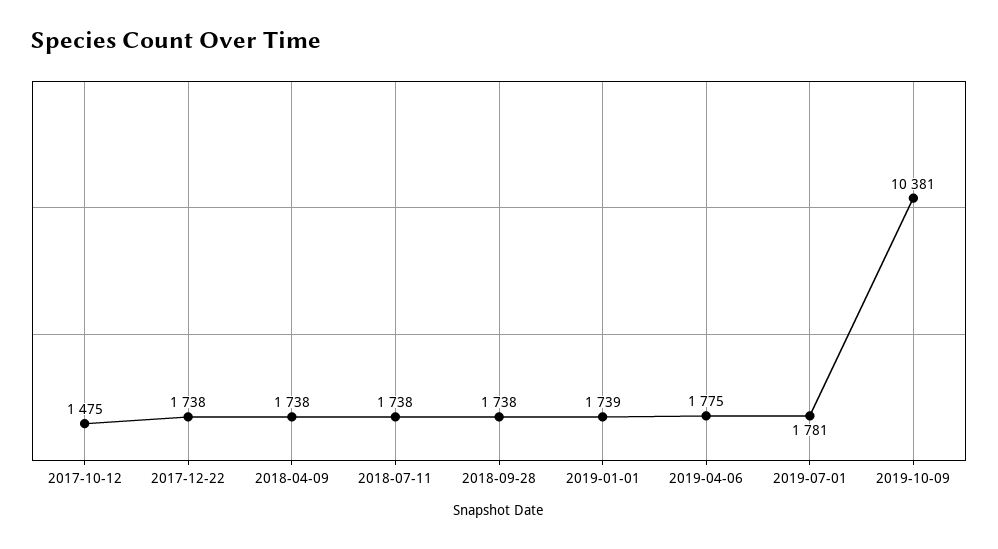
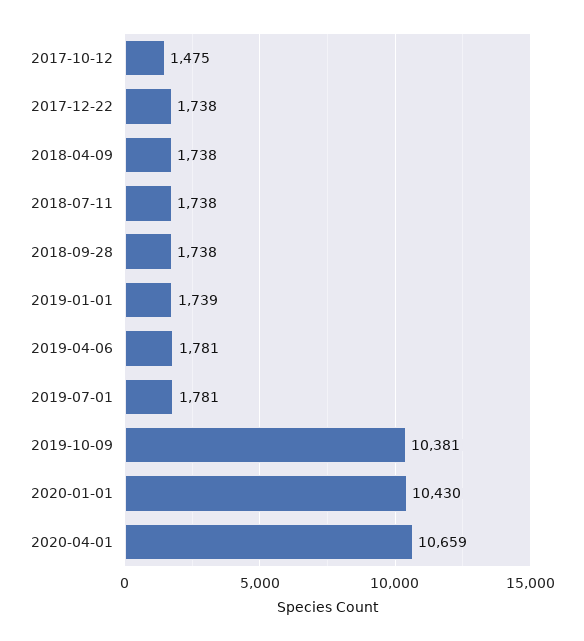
2019-04-06: 1775 -> 1781
2020-01-01: none -> 10430
2020-04-01: none -> 10659

